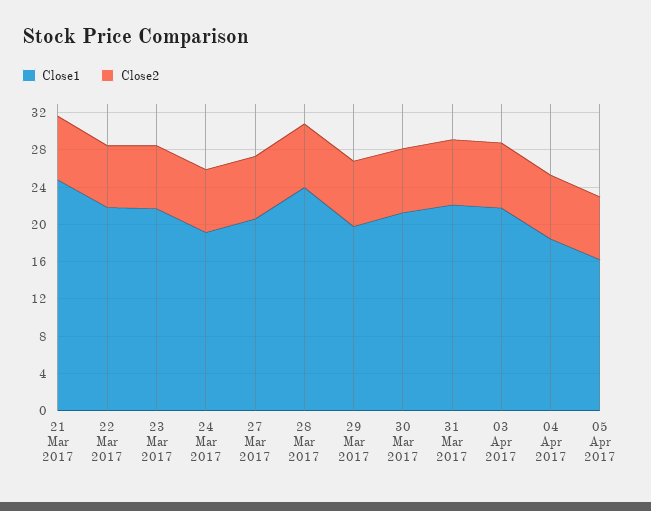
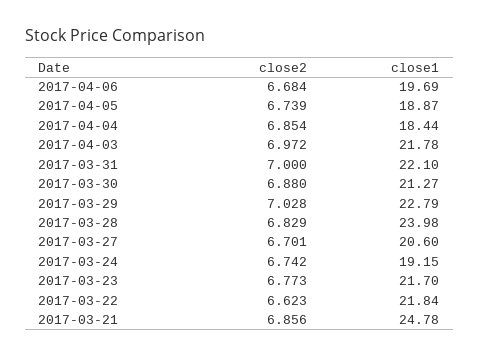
Close1, 29 Mar 2017: 20 -> 22.79
Close1, 05 Apr 2017: 16 -> 18.87
Close2, 2017-04-06: none -> 6.684
Close1, 2017-04-06: none -> 19.69

